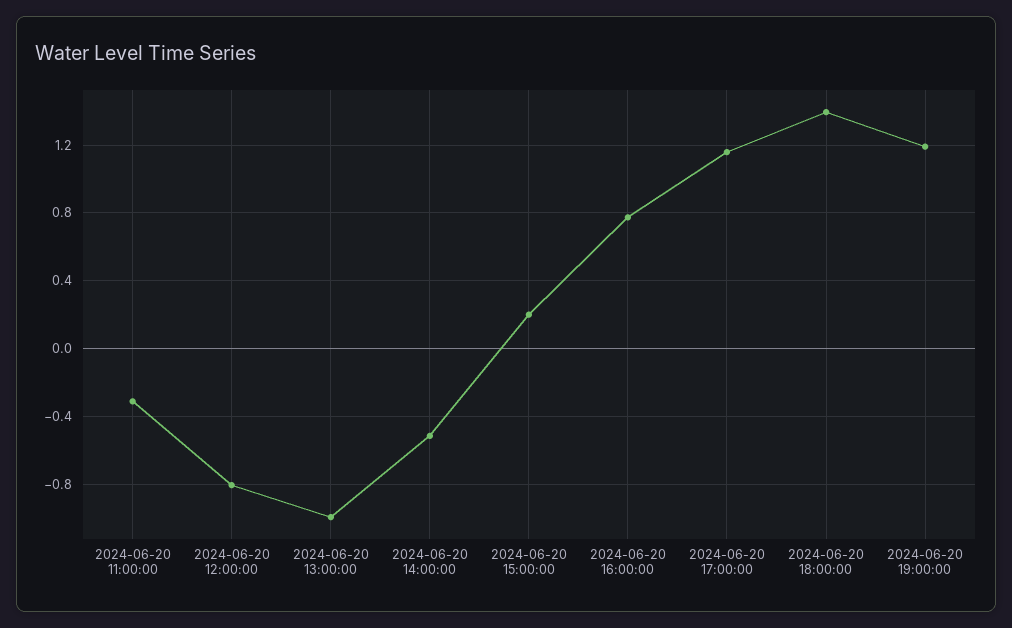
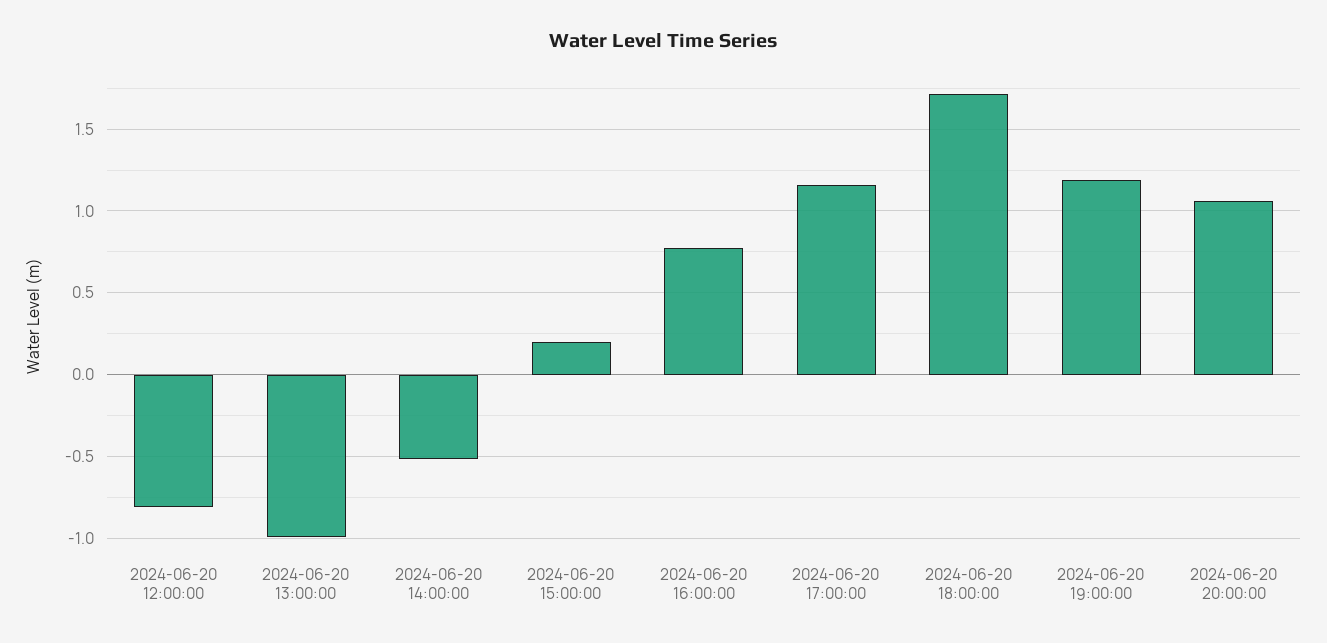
2024-06-20 11:00:00: -0.3 -> none
2024-06-20 18:00:00: 1.4 -> 1.7
2024-06-20 20:00:00: none -> 1.05

